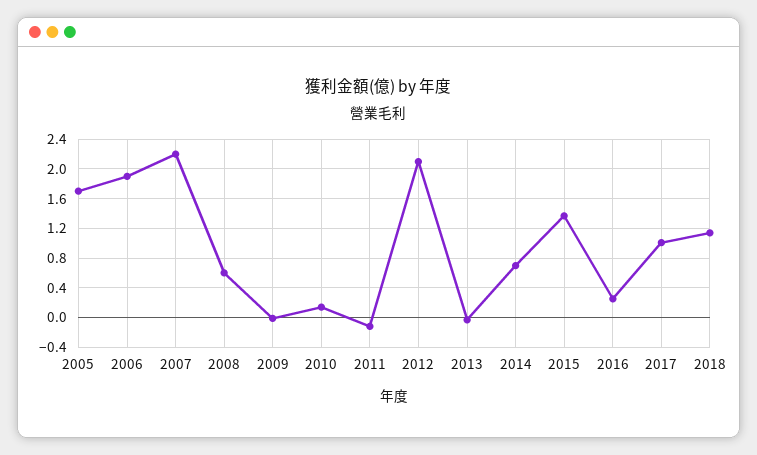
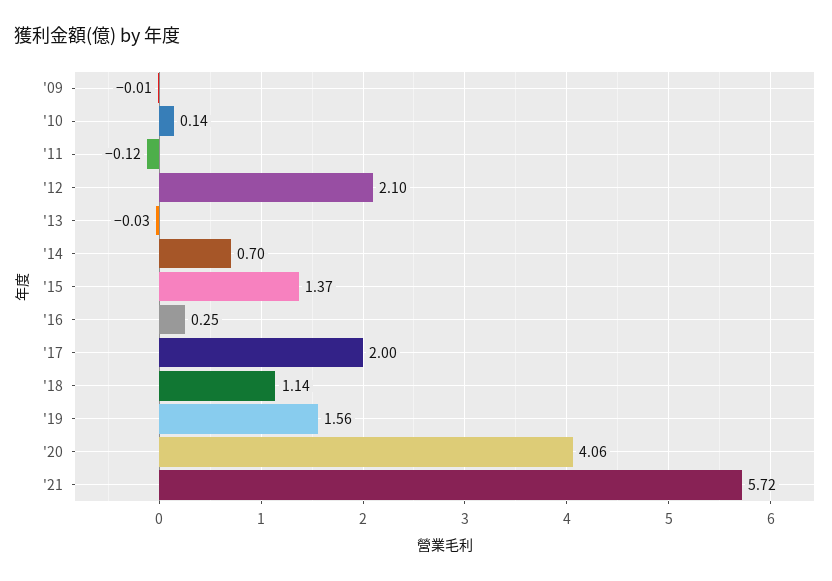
2005: 1.7 -> none
2006: 1.9 -> none
2007: 2.2 -> none
2008: 0.6 -> none
2017: 1 -> 2
'19: none -> 1.56
'20: none -> 4.06
'21: none -> 5.72

